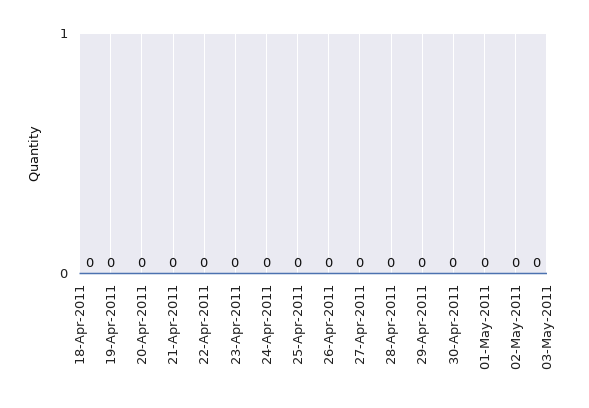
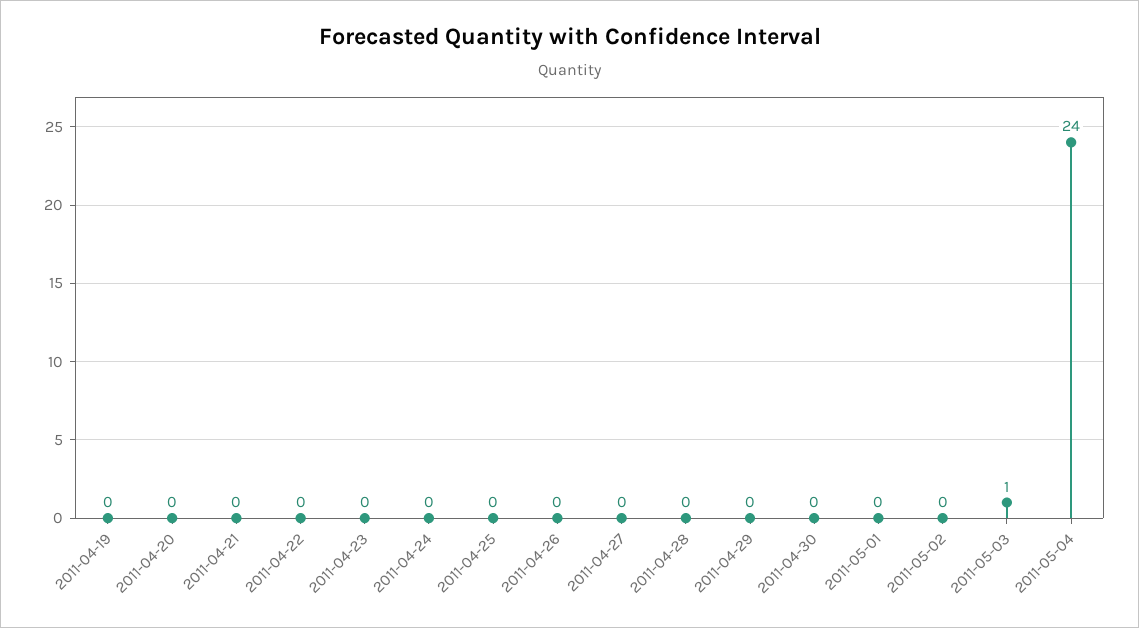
18-Apr-2011: 0 -> none
03-May-2011: 0 -> 1
2011-05-04: none -> 24

